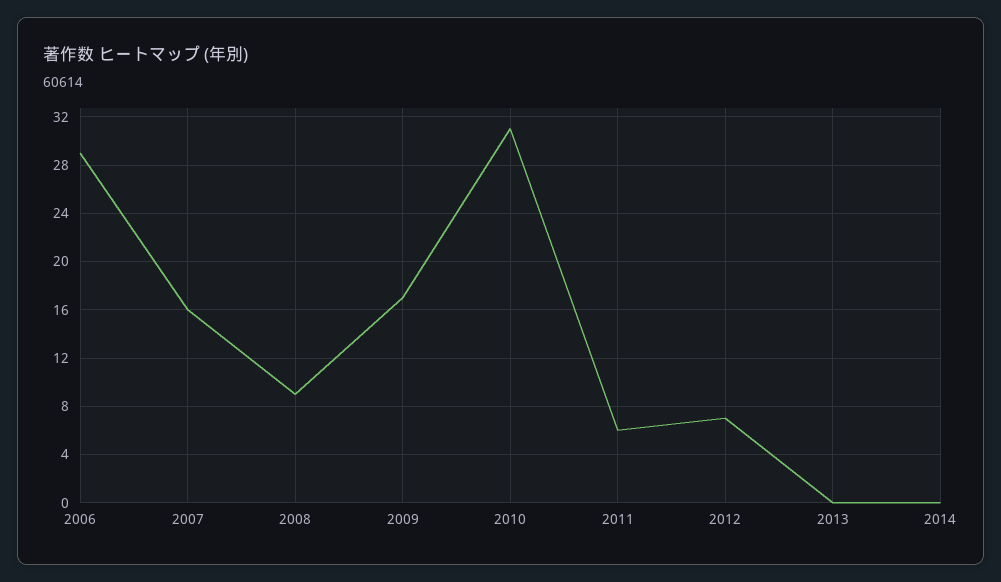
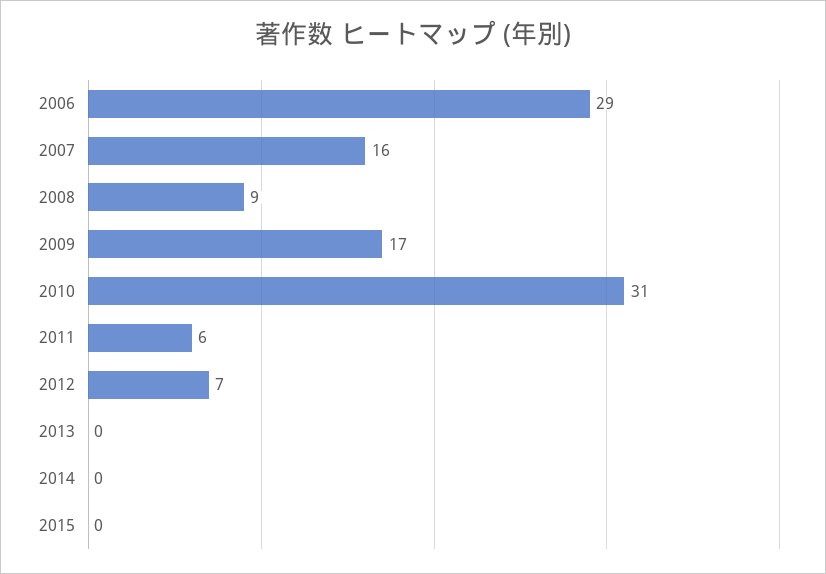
2015: none -> 0

